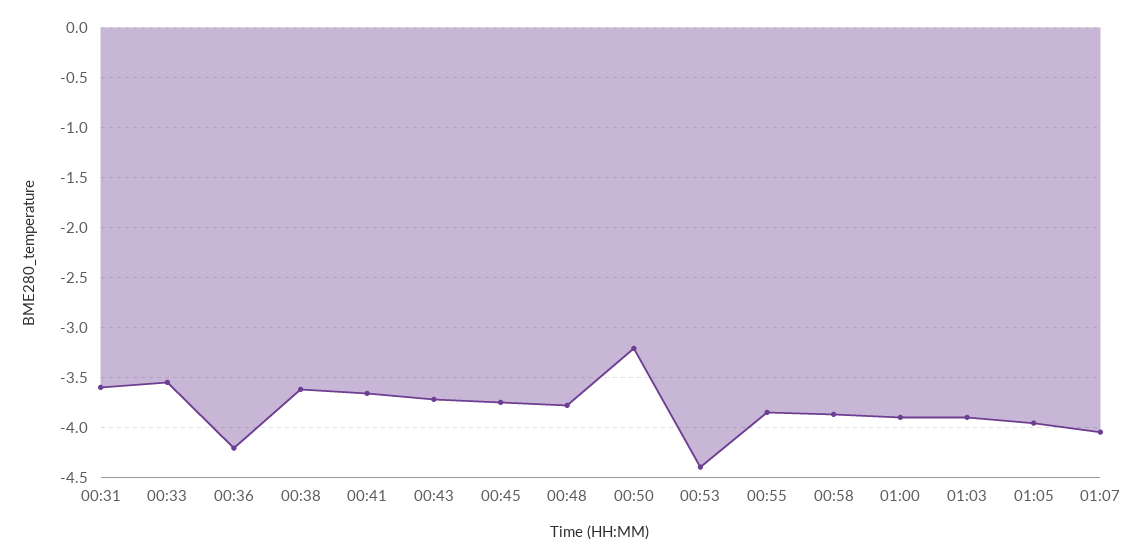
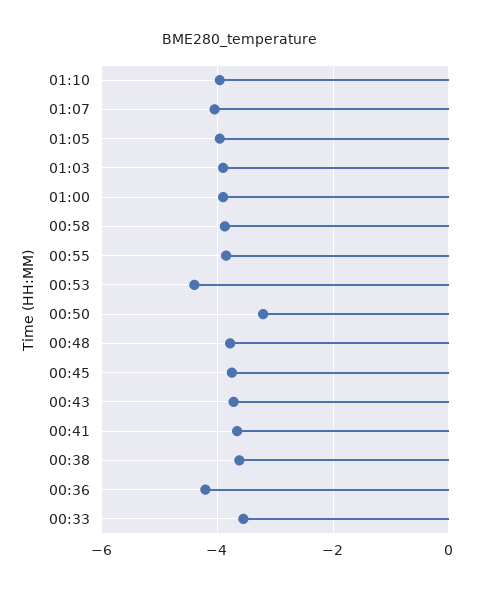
00:31: -3.6 -> none
01:10: none -> -4

